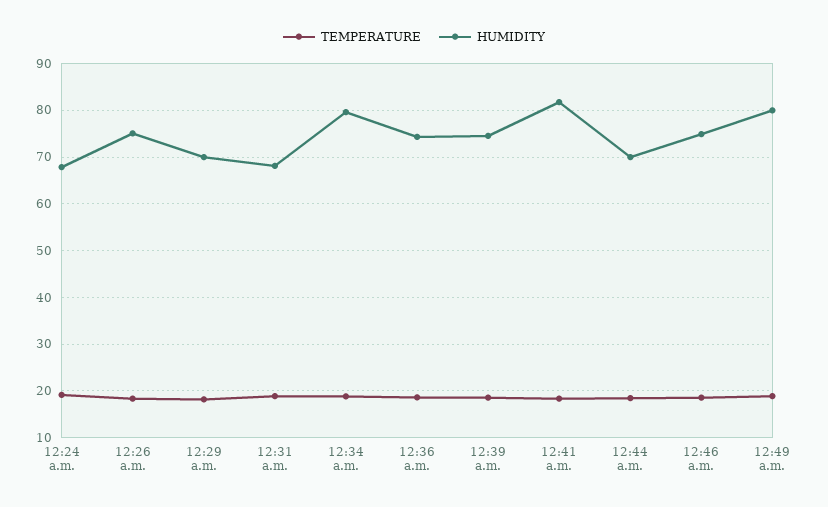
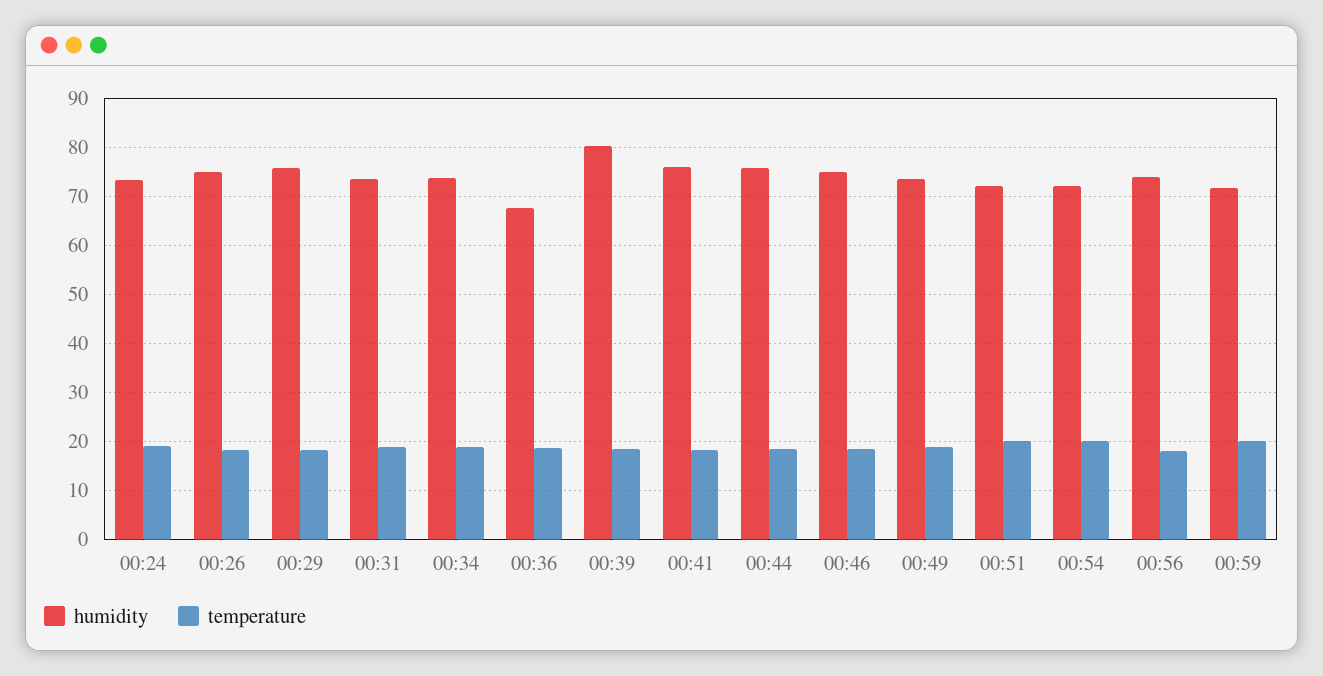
HUMIDITY, 12:24 a.m.: 68 -> 74
HUMIDITY, 12:29 a.m.: 70 -> 76
HUMIDITY, 12:31 a.m.: 68 -> 74
HUMIDITY, 12:34 a.m.: 80 -> 74
HUMIDITY, 12:36 a.m.: 74 -> 68
HUMIDITY, 12:39 a.m.: 74 -> 80
HUMIDITY, 12:41 a.m.: 82 -> 76
HUMIDITY, 12:44 a.m.: 70 -> 76
HUMIDITY, 12:49 a.m.: 80 -> 74
HUMIDITY, 00:51: none -> 72
TEMPERATURE, 00:51: none -> 20
HUMIDITY, 00:54: none -> 72
TEMPERATURE, 00:54: none -> 20
HUMIDITY, 00:56: none -> 74
TEMPERATURE, 00:56: none -> 18
HUMIDITY, 00:59: none -> 72
TEMPERATURE, 00:59: none -> 20

